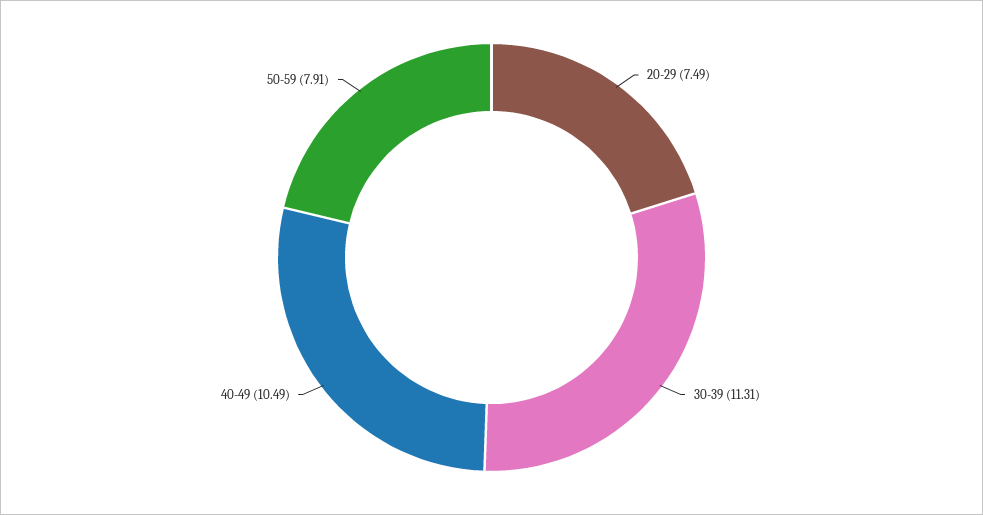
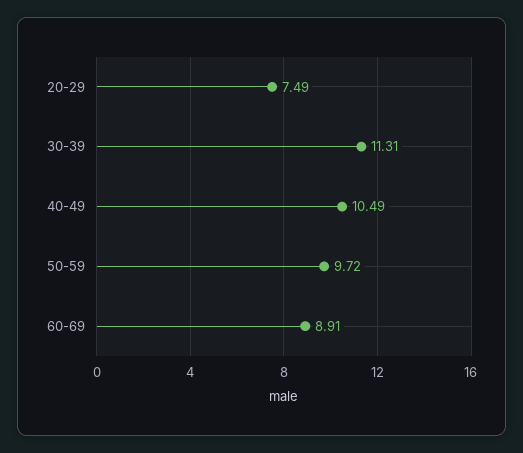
50-59: 7.91 -> 9.72
60-69: none -> 8.91

